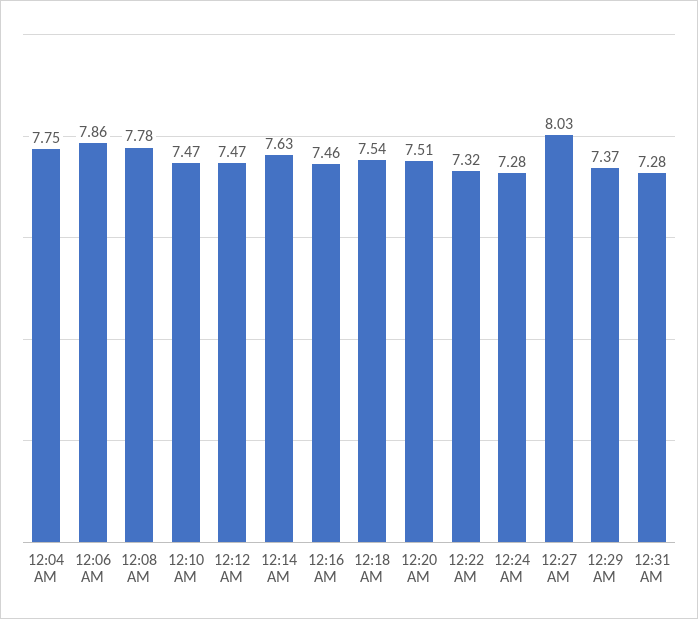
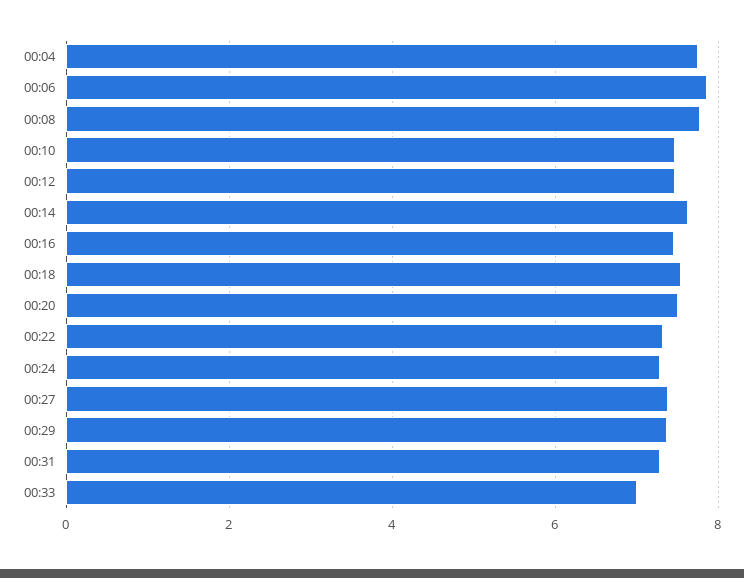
12:27 AM: 8.03 -> 7.4
00:33: none -> 7

